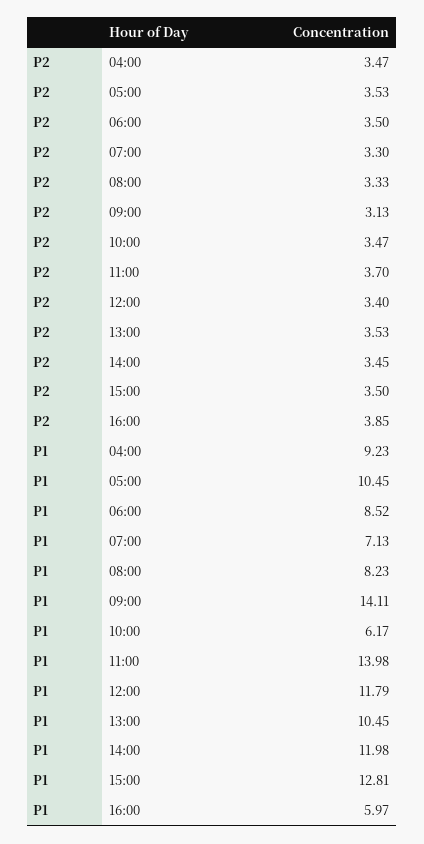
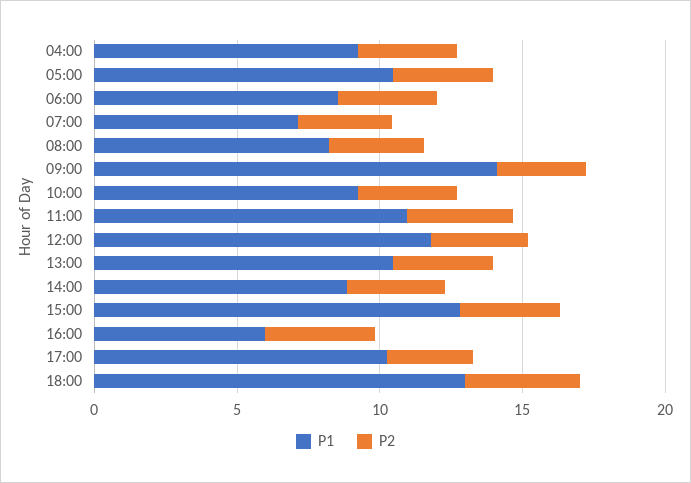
P1, 10:00: 6.17 -> 9
P1, 11:00: 13.98 -> 11
P1, 14:00: 11.98 -> 9
P1, 17:00: none -> 10
P2, 17:00: none -> 3
P1, 18:00: none -> 13
P2, 18:00: none -> 4

